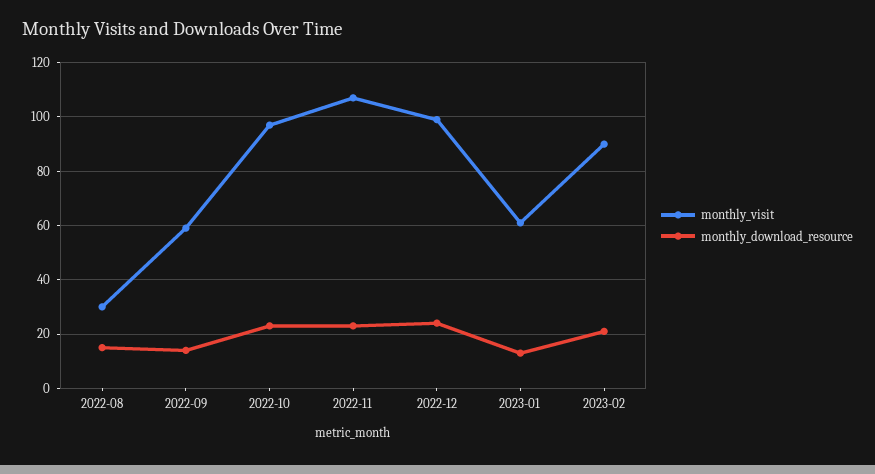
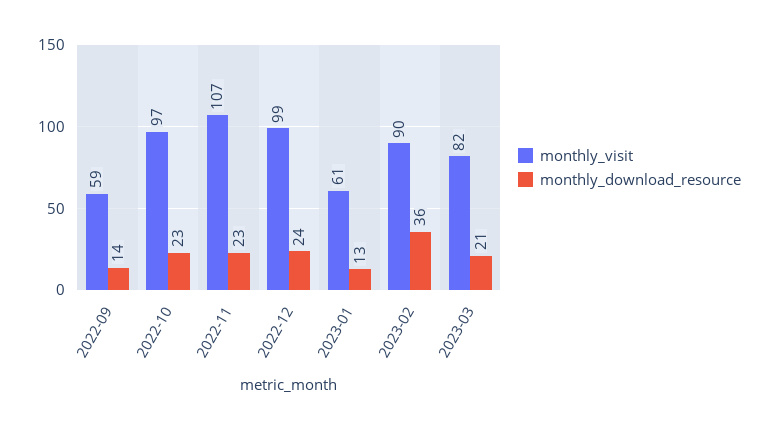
monthly_visit, 2022-08: 30 -> none
monthly_download_resource, 2022-08: 15 -> none
monthly_download_resource, 2023-02: 20 -> 36
monthly_visit, 2023-03: none -> 82
monthly_download_resource, 2023-03: none -> 21

